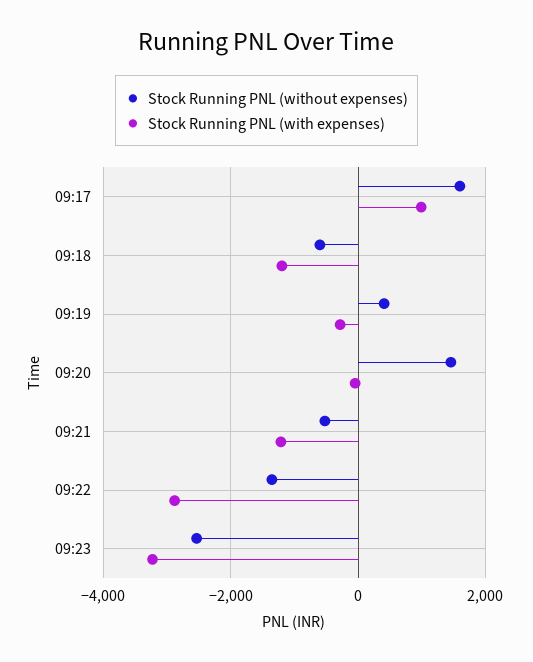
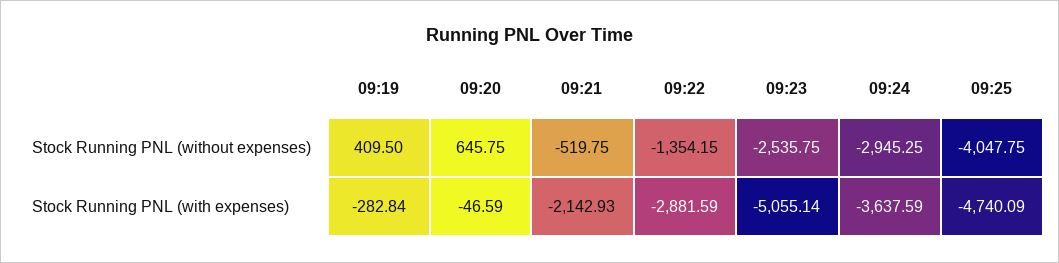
Stock Running PNL (without expenses), 09:17: 1600 -> none
Stock Running PNL (with expenses), 09:17: 1000 -> none
Stock Running PNL (without expenses), 09:18: -600 -> none
Stock Running PNL (with expenses), 09:18: -1200 -> none
Stock Running PNL (without expenses), 09:20: 1400 -> 645.75
Stock Running PNL (with expenses), 09:21: -1200 -> -2142.93
Stock Running PNL (with expenses), 09:23: -3200 -> -5055.14
Stock Running PNL (without expenses), 09:24: none -> -2945.25
Stock Running PNL (without expenses), 09:25: none -> -4047.75
Stock Running PNL (with expenses), 09:24: none -> -3637.59
Stock Running PNL (with expenses), 09:25: none -> -4740.09

